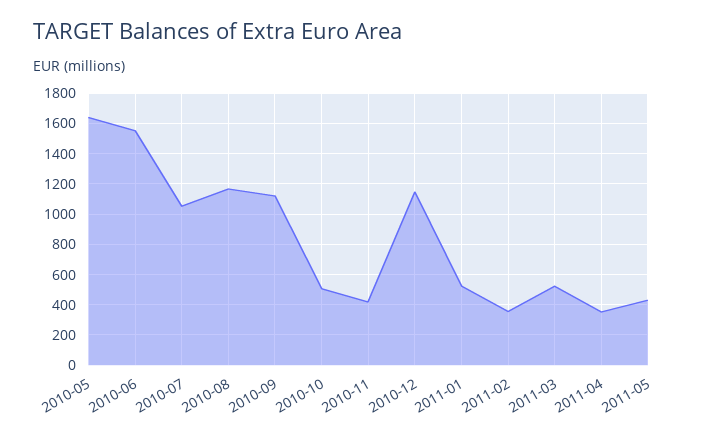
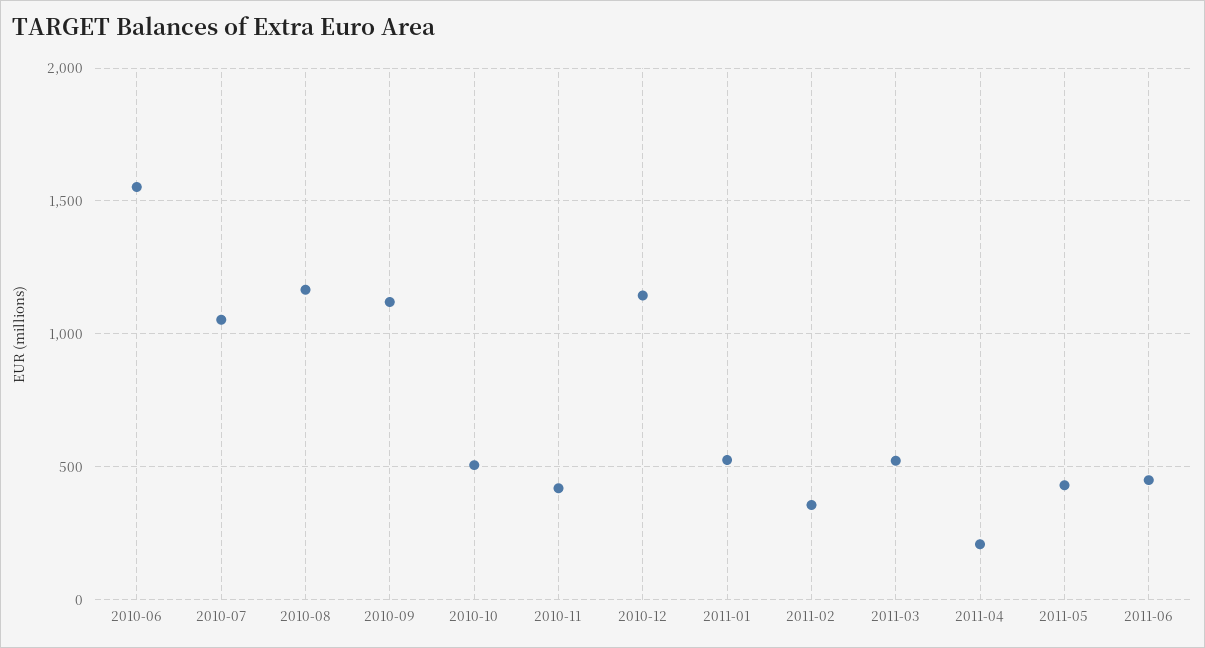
2010-05: 1650 -> none
2011-04: 350 -> 200
2011-06: none -> 450

